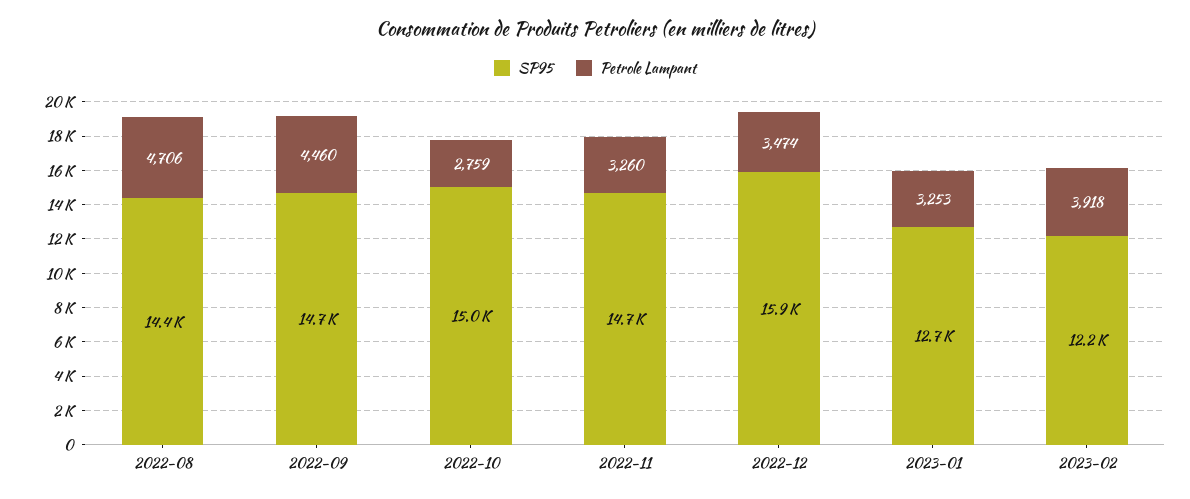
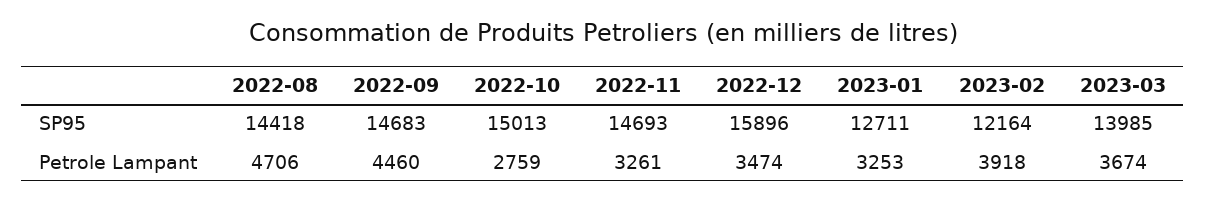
Petrole Lampant, 2022-11: 3260 -> 3261
SP95, 2023-03: none -> 13985
Petrole Lampant, 2023-03: none -> 3674

